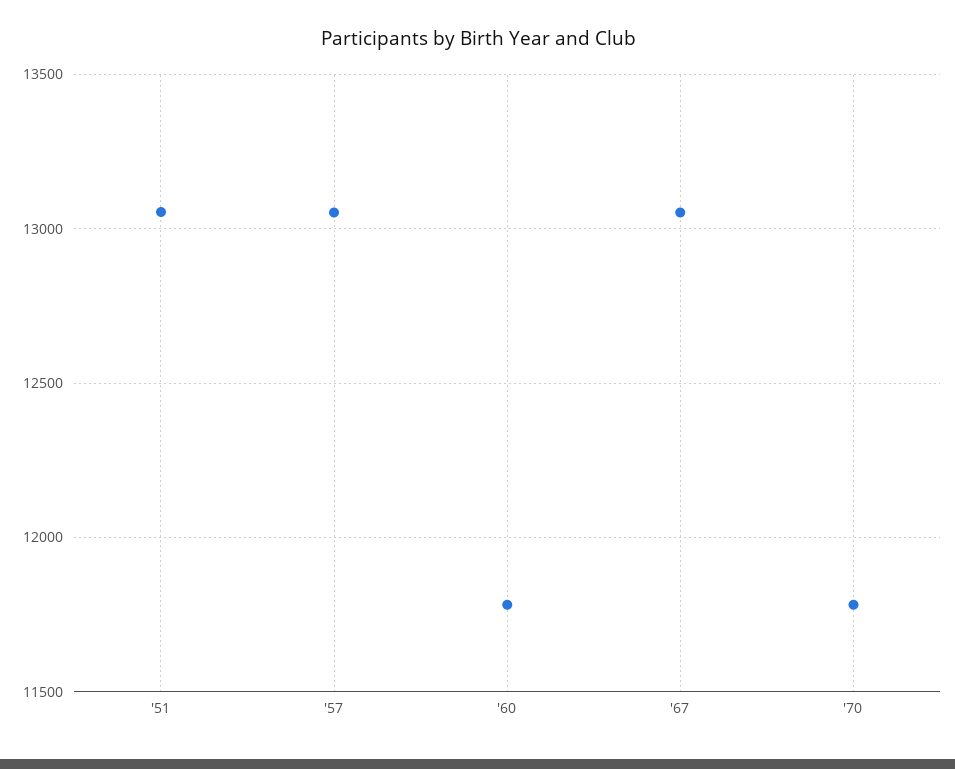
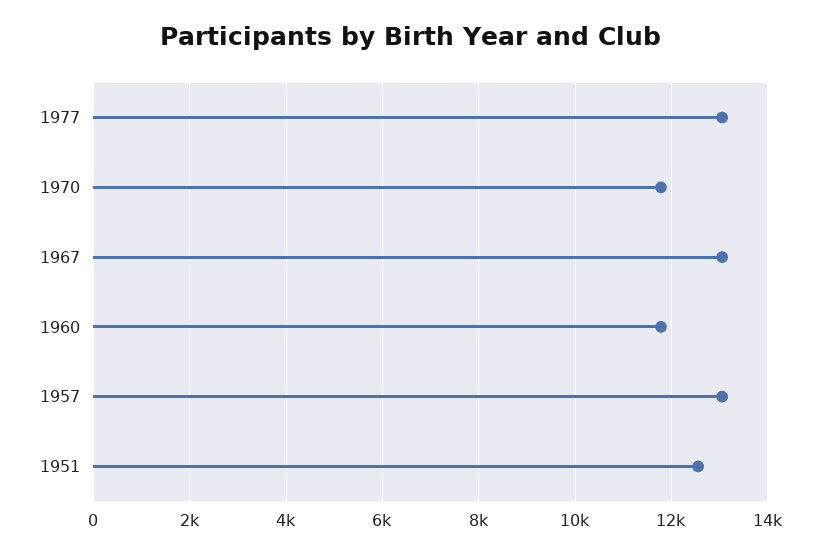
'51: 13050 -> 12600
1977: none -> 13000

